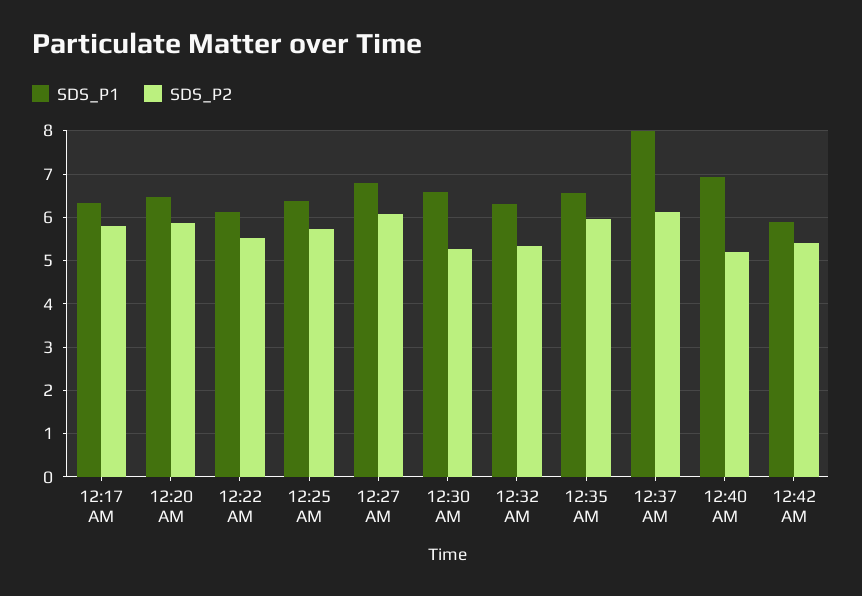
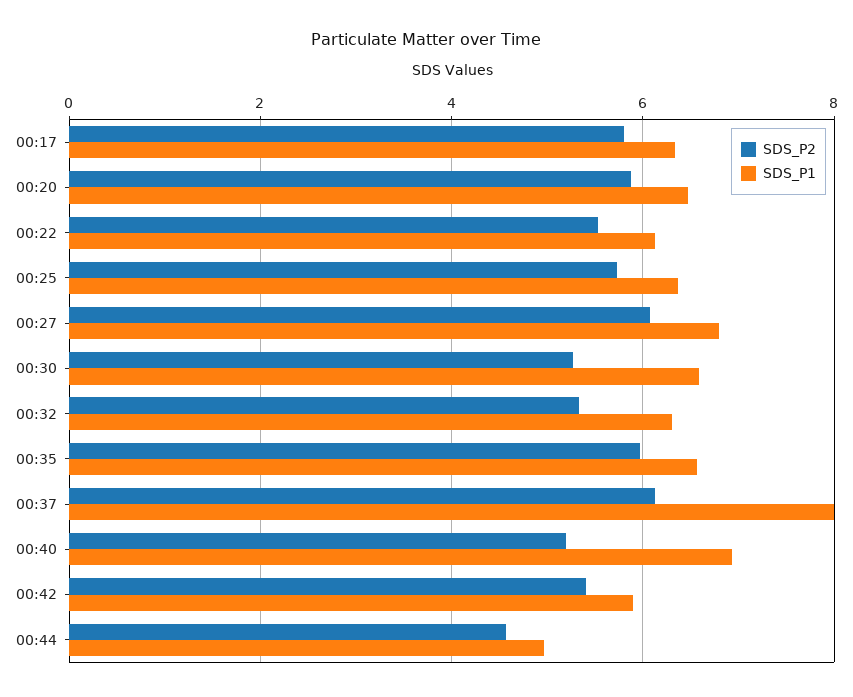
SDS_P2, 00:44: none -> 4.6
SDS_P1, 00:44: none -> 5

